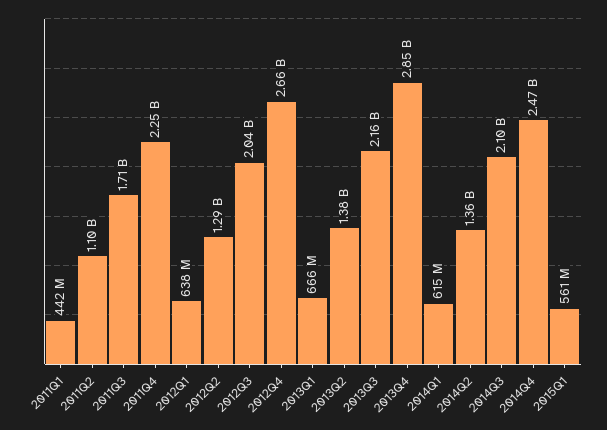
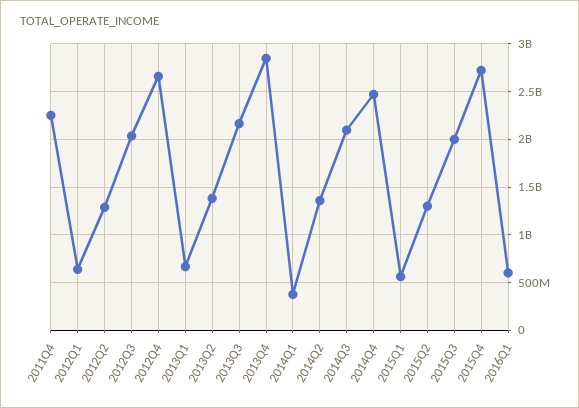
2011Q1: 442000000 -> none
2011Q2: 1100000000 -> none
2011Q3: 1710000000 -> none
2014Q1: 615000000 -> 400000000
2015Q2: none -> 1300000000
2015Q3: none -> 2000000000
2015Q4: none -> 2700000000
2016Q1: none -> 600000000

